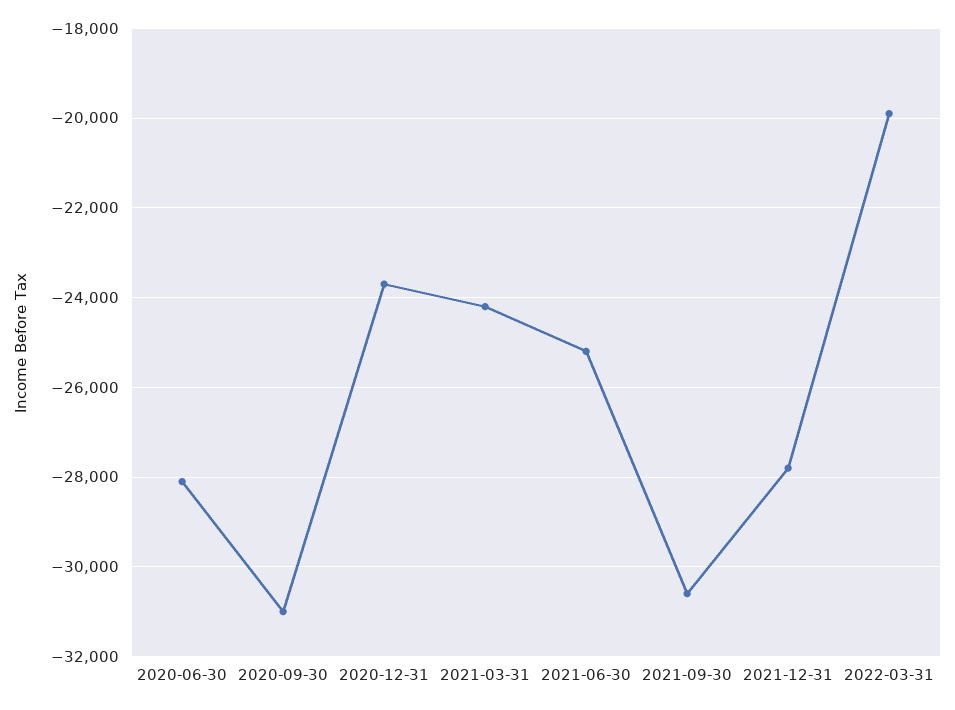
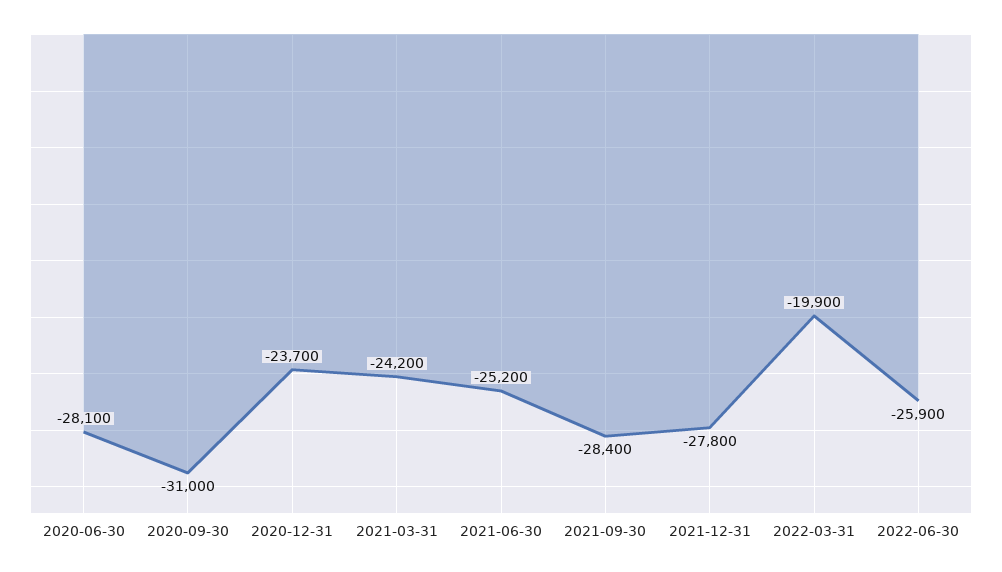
2021-09-30: -30600 -> -28400
2022-06-30: none -> -25900

